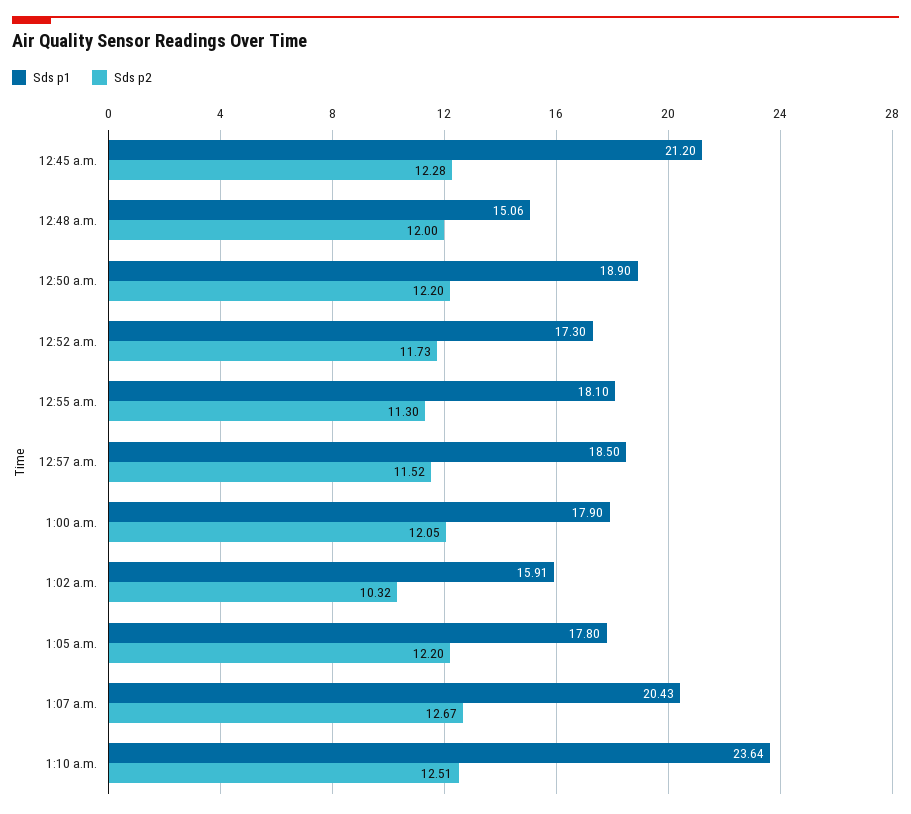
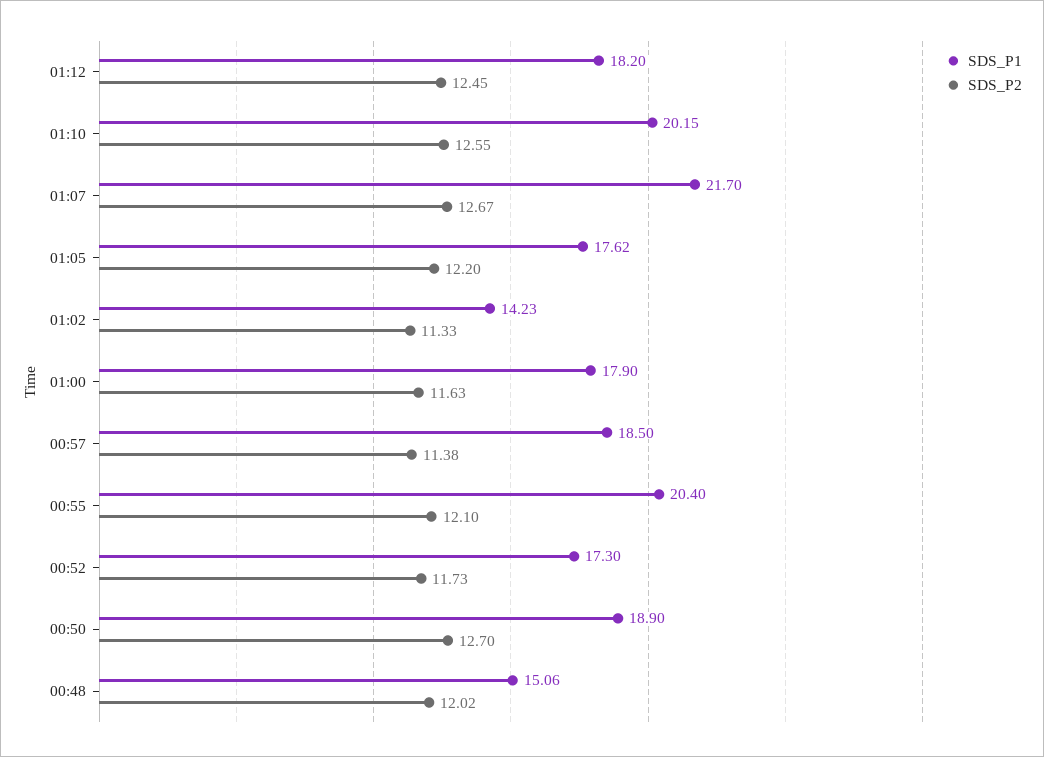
Sds p1, 12:45 a.m.: 21.2 -> none
Sds p2, 12:45 a.m.: 12.28 -> none
Sds p2, 12:48 a.m.: 12 -> 12.02
Sds p2, 12:50 a.m.: 12.2 -> 12.7
Sds p1, 12:55 a.m.: 18.1 -> 20.4
Sds p2, 12:55 a.m.: 11.3 -> 12.1
Sds p2, 12:57 a.m.: 11.52 -> 11.38
Sds p2, 1:00 a.m.: 12.05 -> 11.63
Sds p1, 1:02 a.m.: 15.91 -> 14.23
Sds p2, 1:02 a.m.: 10.32 -> 11.33
Sds p1, 1:05 a.m.: 17.8 -> 17.62
Sds p1, 1:07 a.m.: 20.43 -> 21.7
Sds p1, 1:10 a.m.: 23.64 -> 20.15
Sds p2, 1:10 a.m.: 12.51 -> 12.55
Sds p1, 01:12: none -> 18.2
Sds p2, 01:12: none -> 12.45

